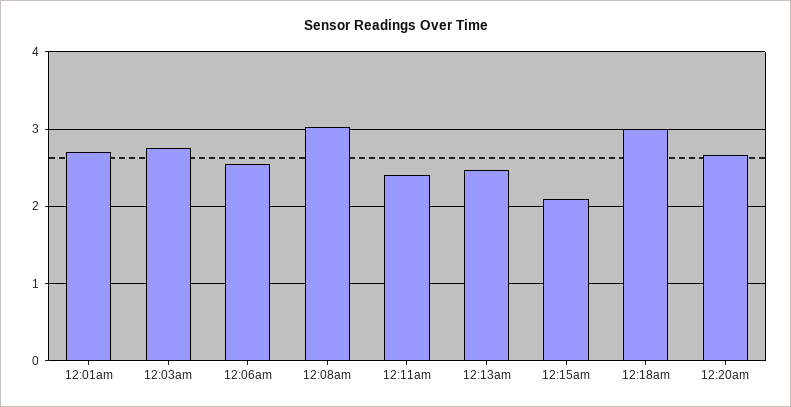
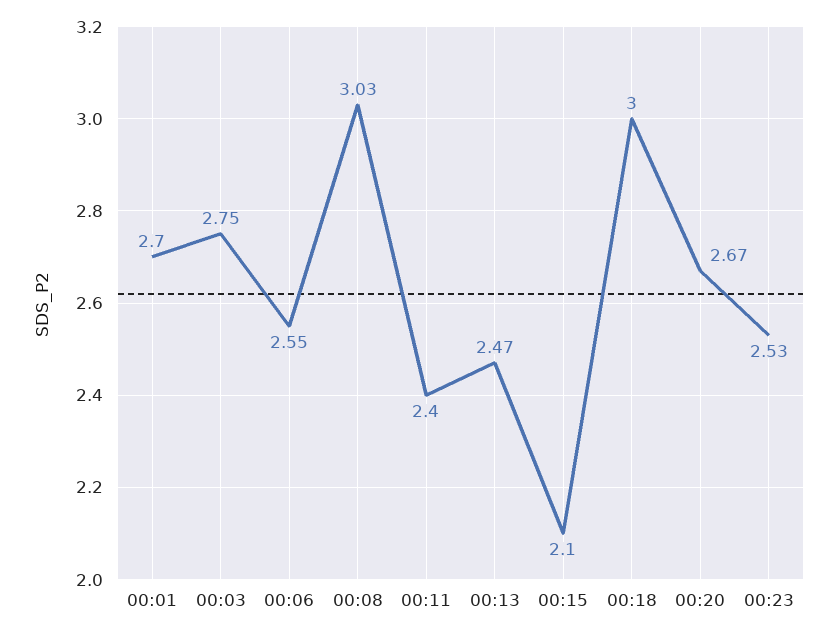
00:23: none -> 2.53

